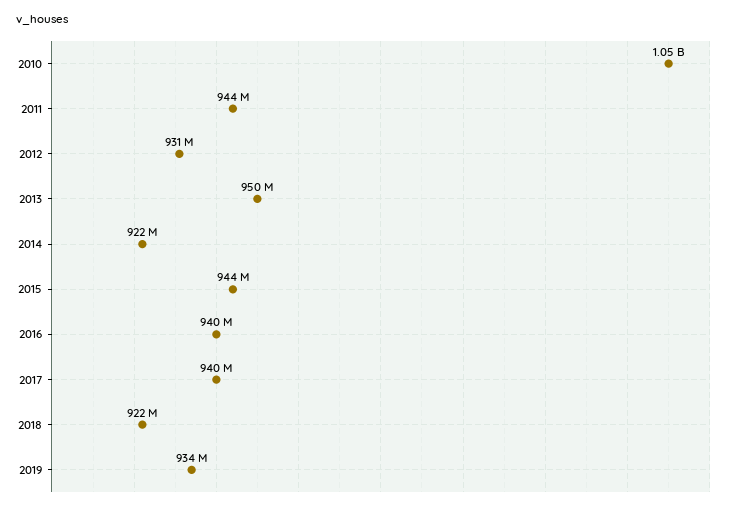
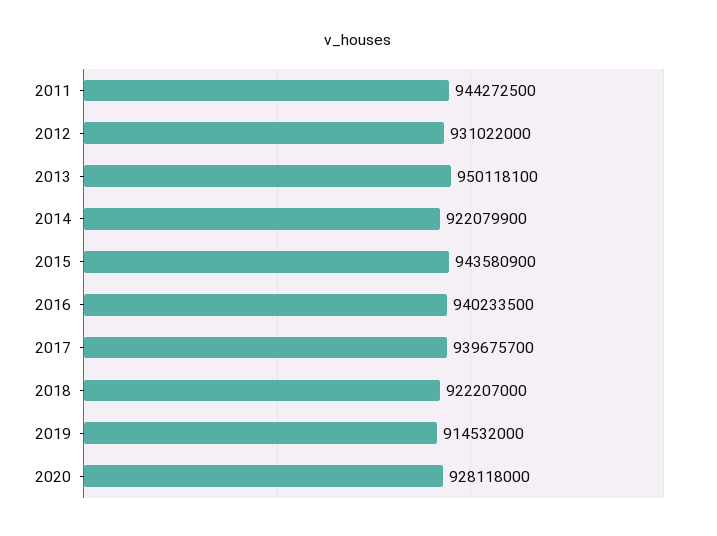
2010: 1050000000 -> none
2019: 934000000 -> 914532000
2020: none -> 928118000

